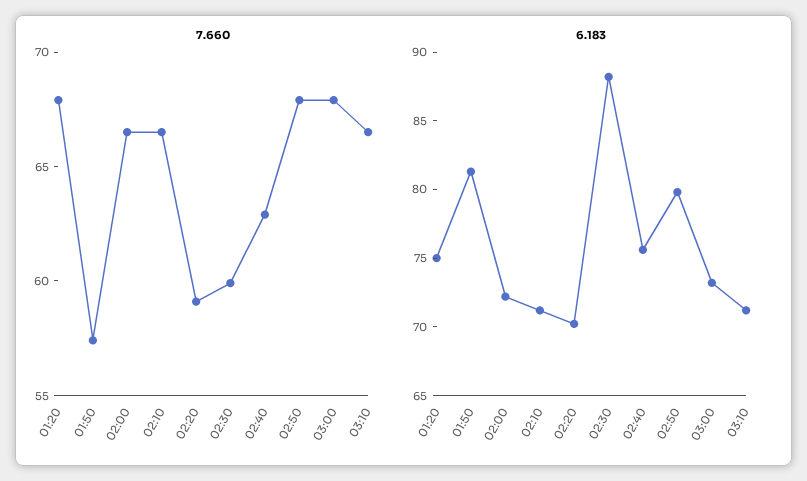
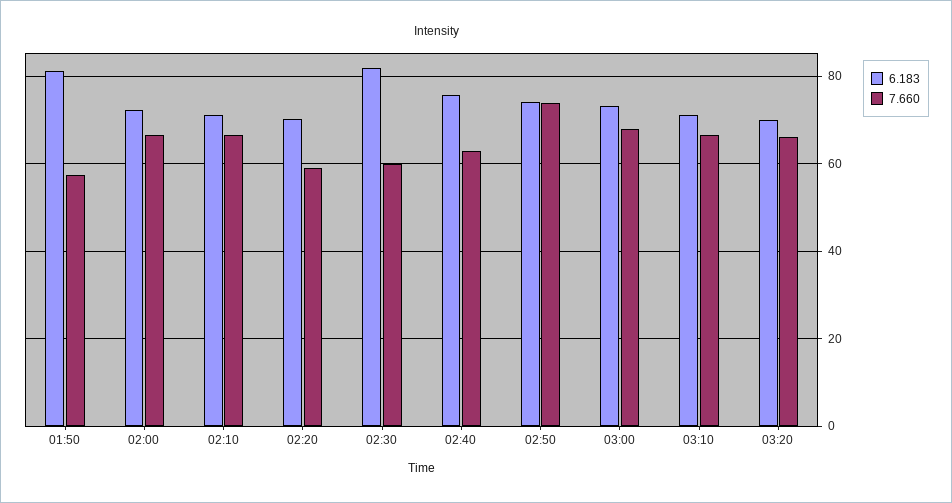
7.660, 01:20: 68 -> none
7.660, 02:50: 68 -> 74
6.183, 01:20: 75 -> none
6.183, 02:30: 88 -> 82
6.183, 02:50: 80 -> 74
6.183, 03:20: none -> 70
7.660, 03:20: none -> 66

